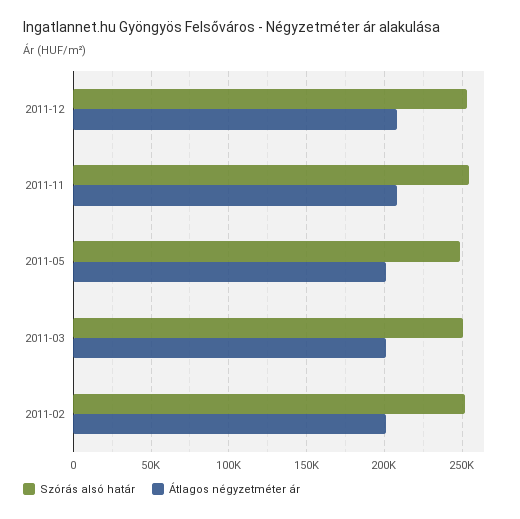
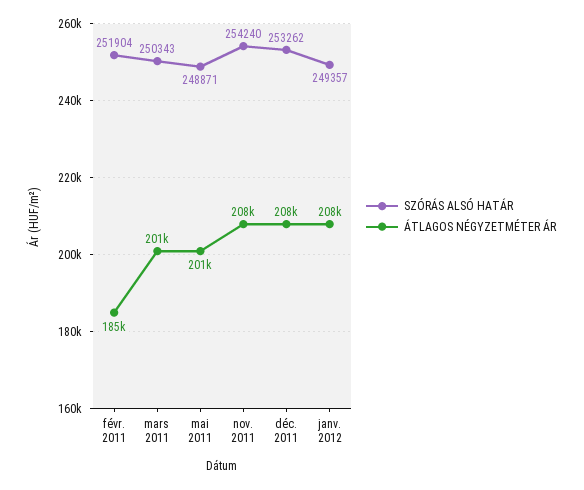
Átlagos négyzetméter ár, 2011-02: 200000 -> 185000
Szórás alsó határ, janv. 2012: none -> 249357
Átlagos négyzetméter ár, janv. 2012: none -> 208000

